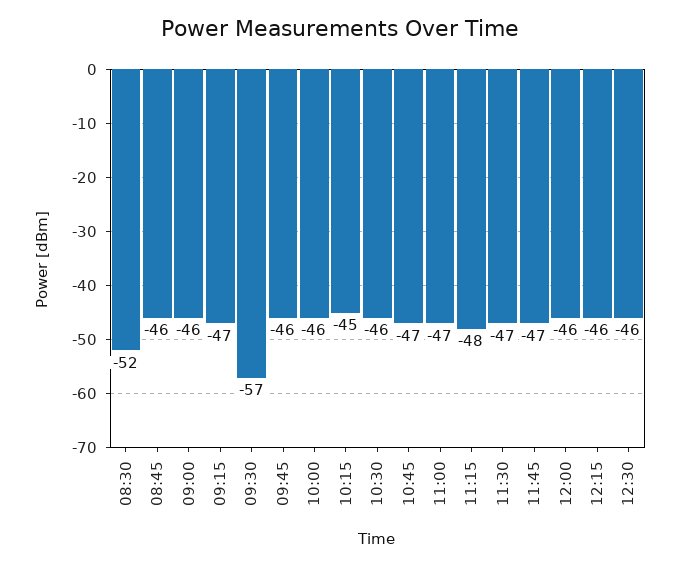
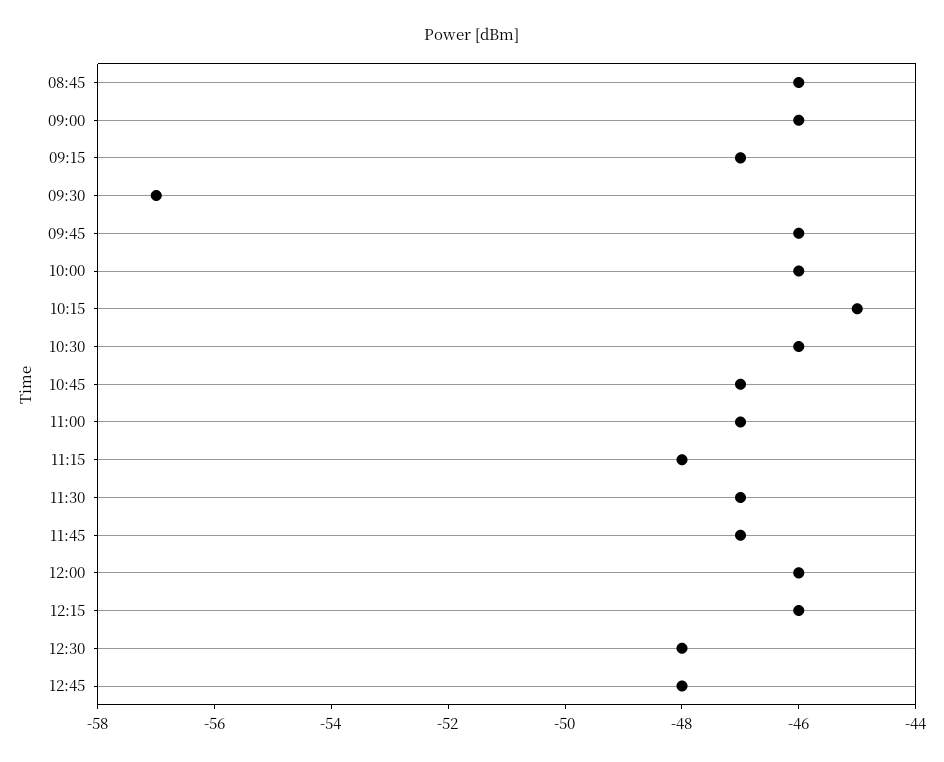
08:30: -52 -> none
12:30: -46 -> -48
12:45: none -> -48

